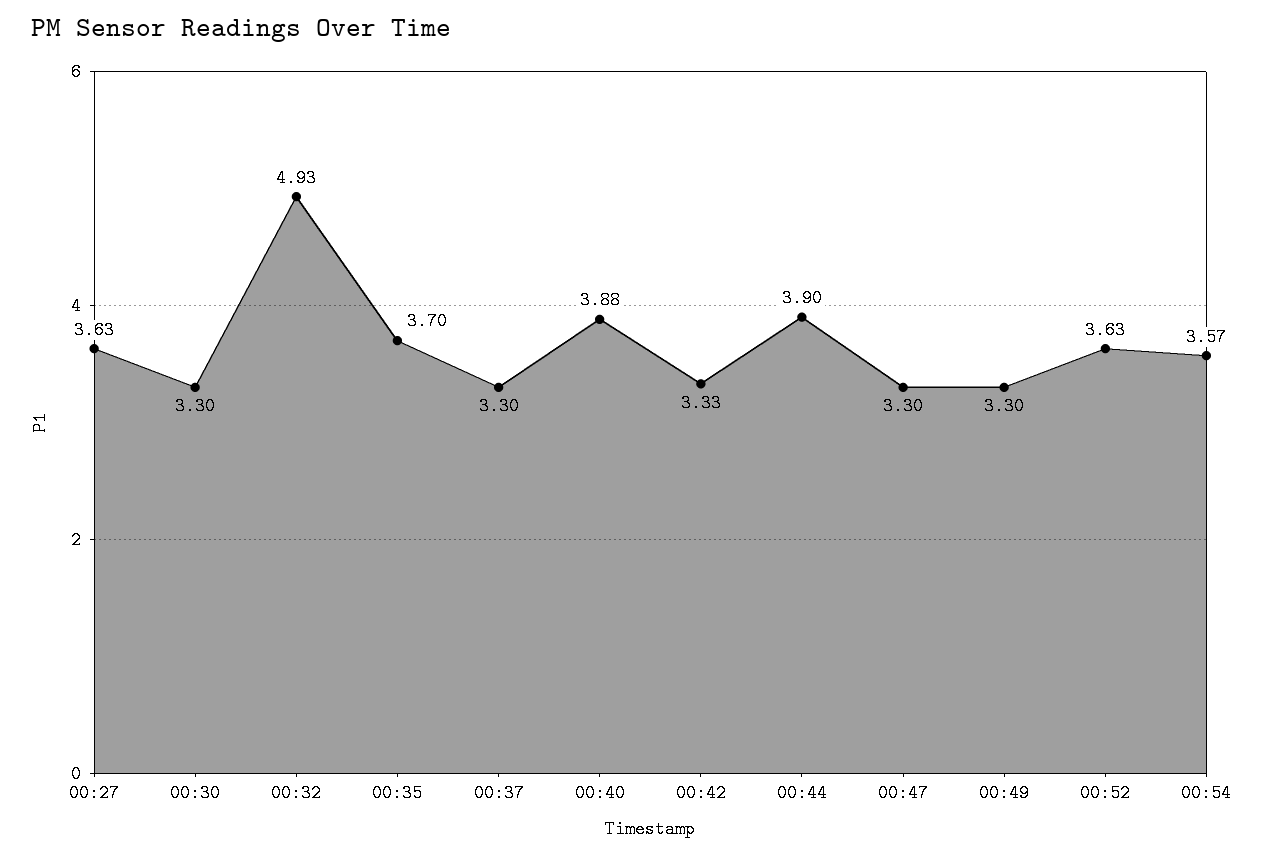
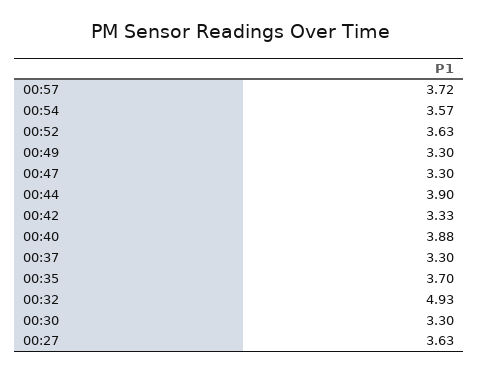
00:57: none -> 3.72

